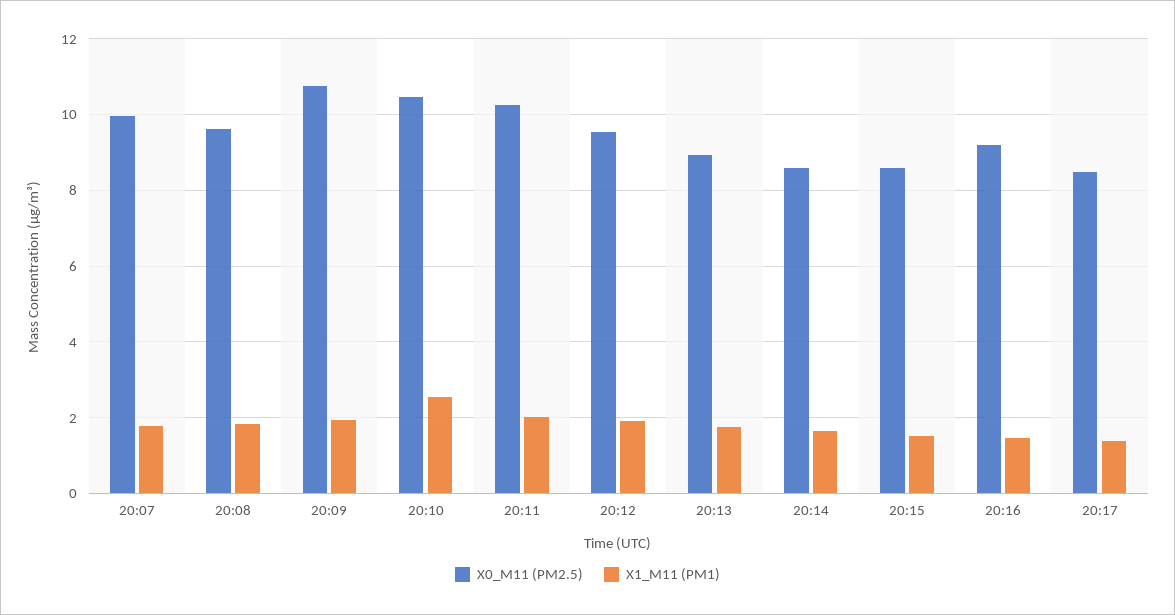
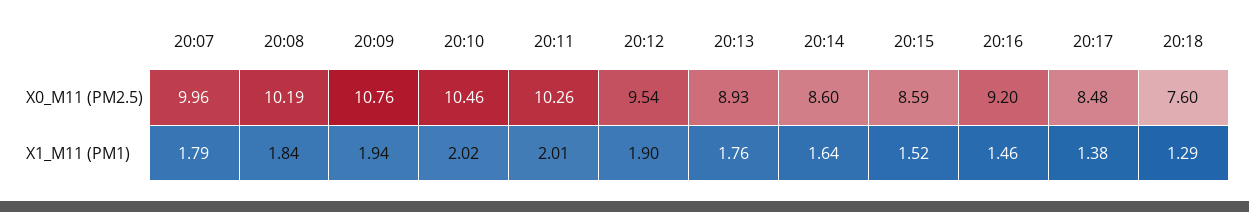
X0_M11 (PM2.5), 20:08: 9.6 -> 10.19
X1_M11 (PM1), 20:10: 2.6 -> 2.02
X0_M11 (PM2.5), 20:18: none -> 7.6
X1_M11 (PM1), 20:18: none -> 1.29

